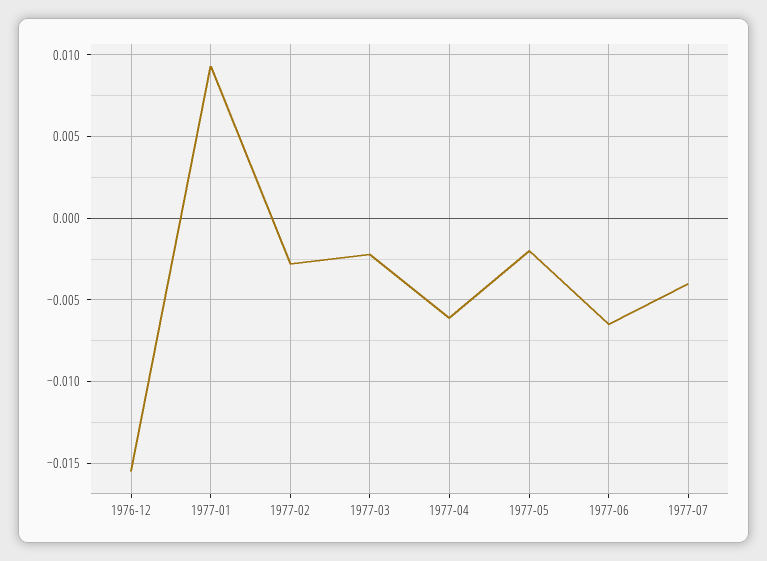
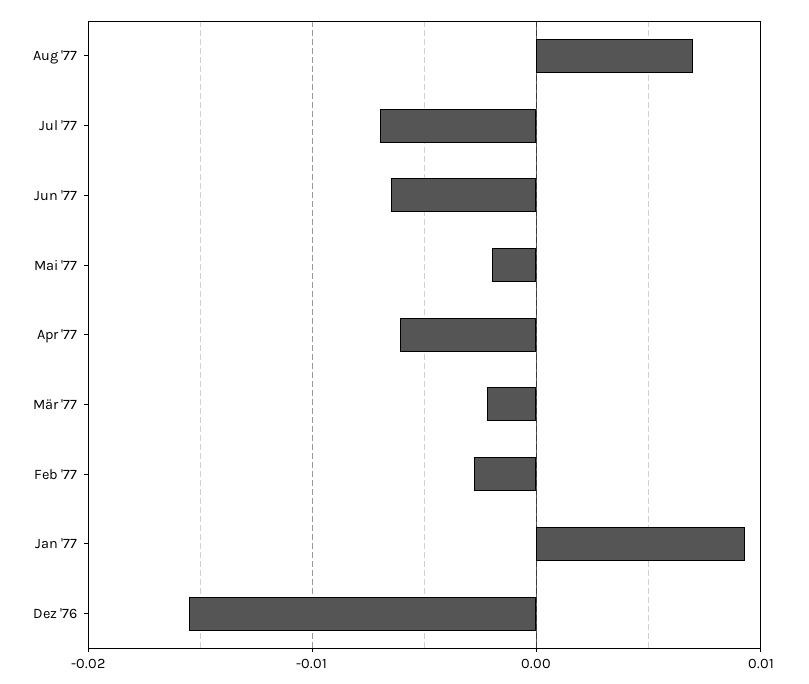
1977-07: -0.004 -> -0.007
Aug '77: none -> 0.007

